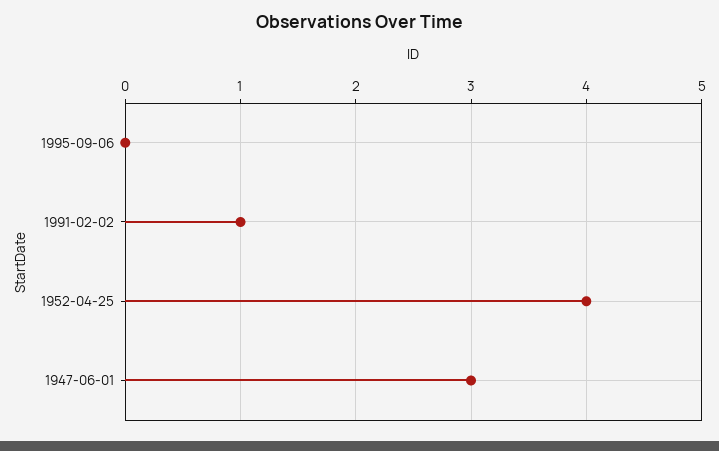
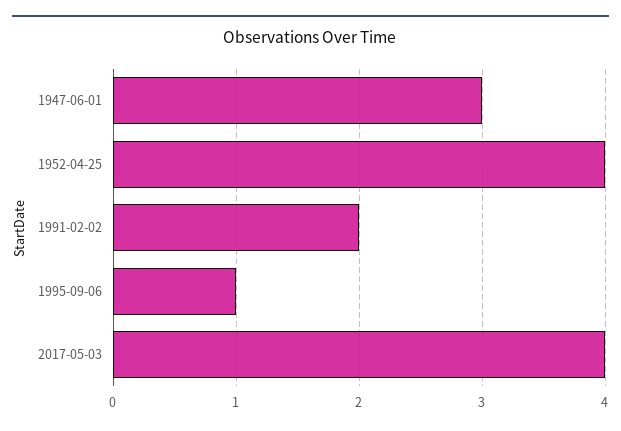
1995-09-06: 0 -> 1
1991-02-02: 1 -> 2
2017-05-03: none -> 4

